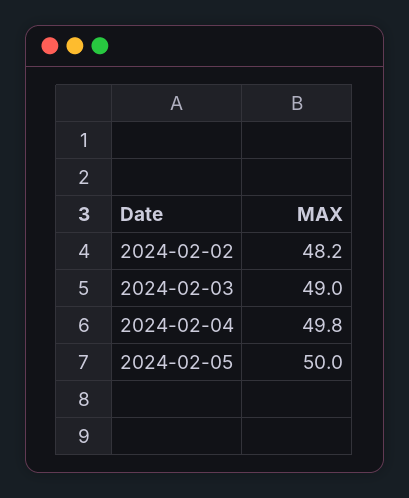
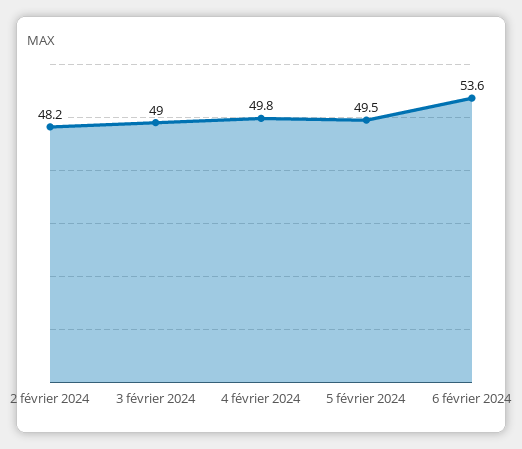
2024-02-05: 50 -> 49.5
6 février 2024: none -> 53.6

